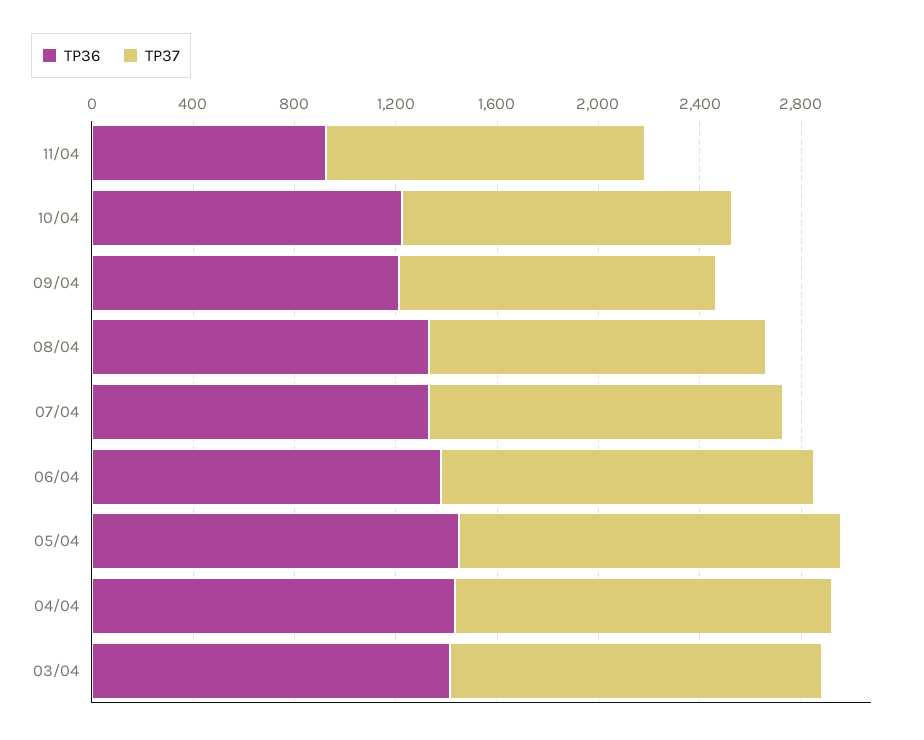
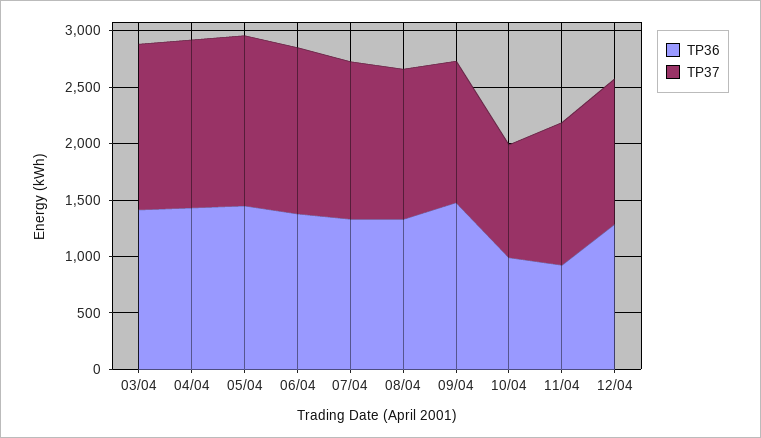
TP36, 10/04: 1200 -> 1000
TP37, 10/04: 1300 -> 1000
TP36, 09/04: 1200 -> 1500
TP36, 12/04: none -> 1300
TP37, 12/04: none -> 1300

